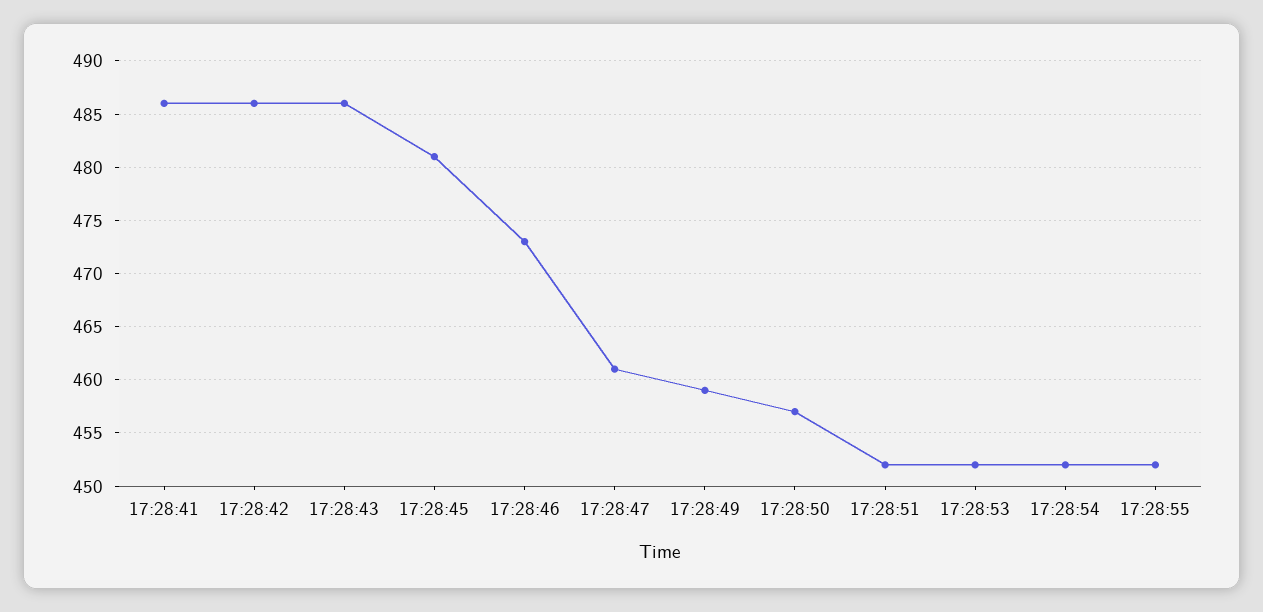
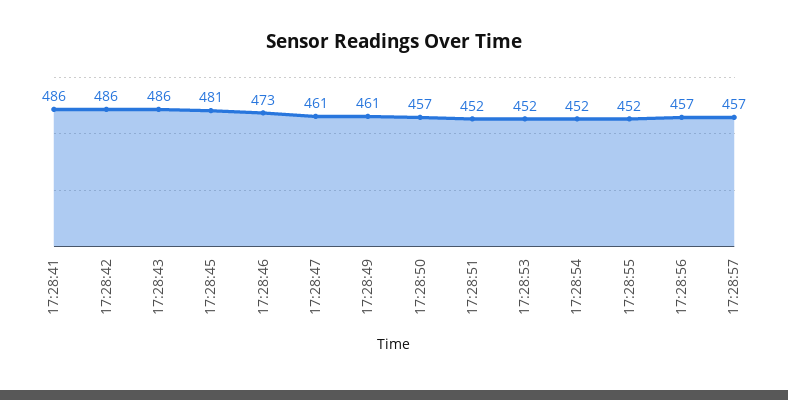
17:28:49: 459 -> 461
17:28:56: none -> 457
17:28:57: none -> 457

